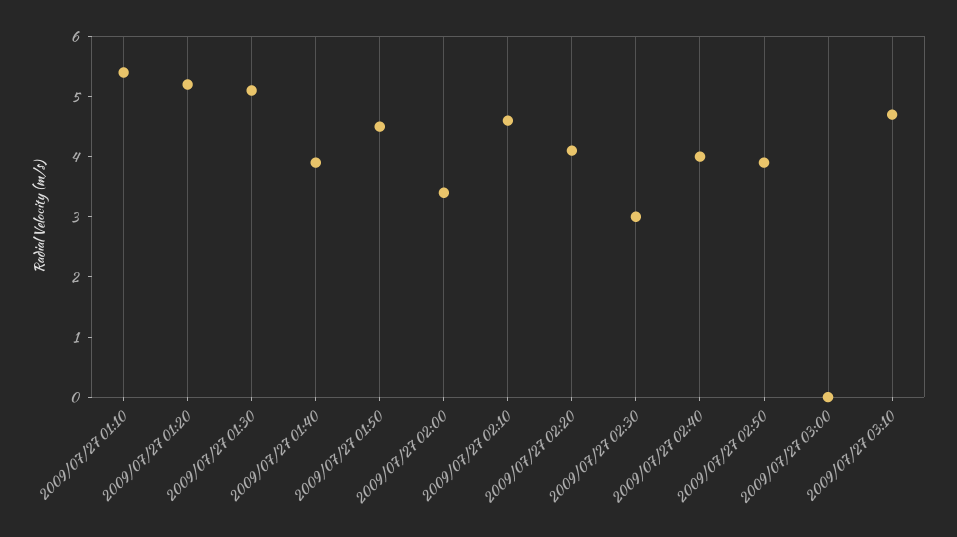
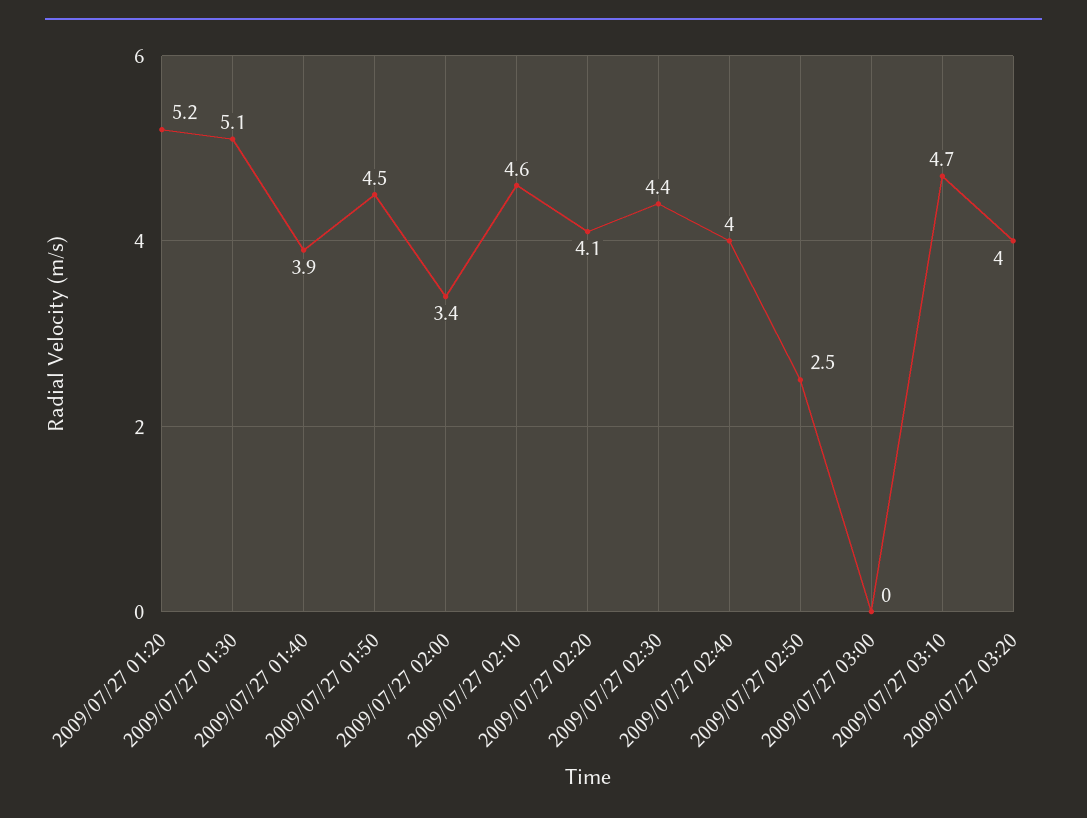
2009/07/27 01:10: 5.5 -> none
2009/07/27 02:30: 3 -> 4.4
2009/07/27 02:50: 4 -> 2.5
2009/07/27 03:20: none -> 4

